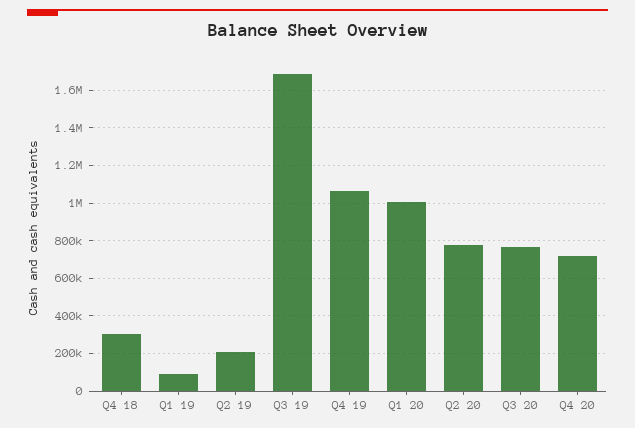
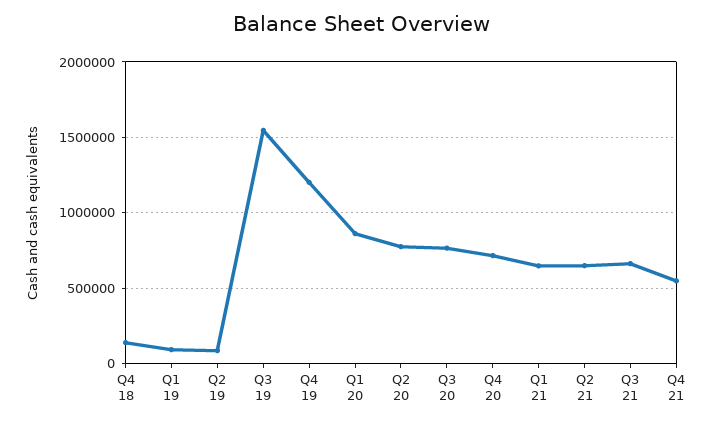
Q4 18: 300000 -> 150000
Q2 19: 200000 -> 100000
Q3 19: 1700000 -> 1550000
Q4 19: 1050000 -> 1200000
Q1 20: 1000000 -> 850000
Q1 21: none -> 650000
Q2 21: none -> 650000
Q3 21: none -> 650000
Q4 21: none -> 550000

